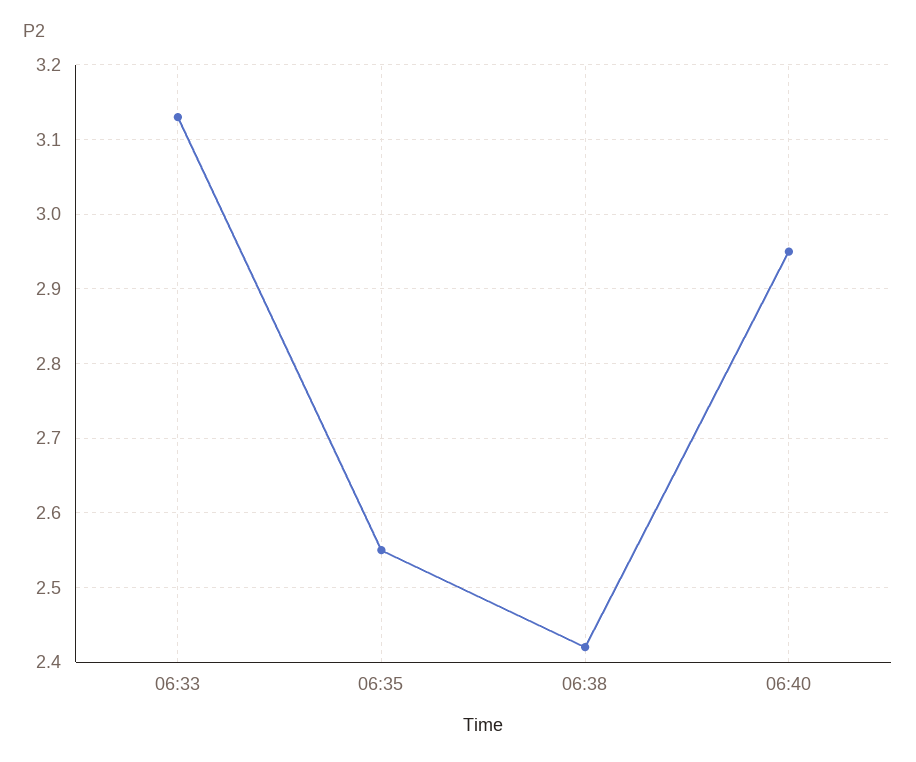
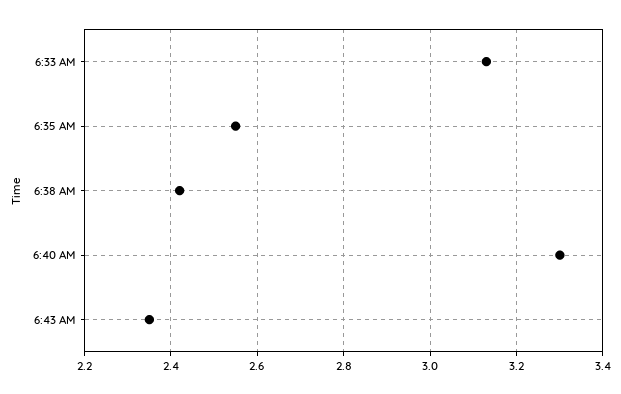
06:40: 2.95 -> 3.3
6:43 AM: none -> 2.35

